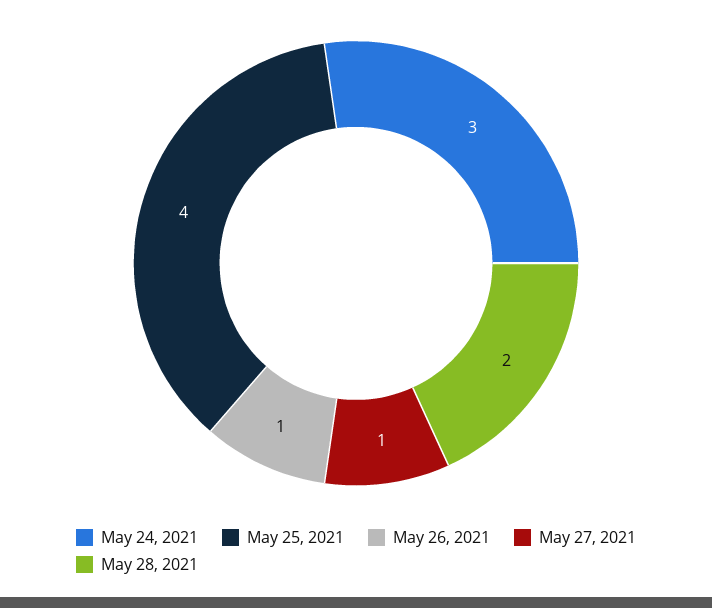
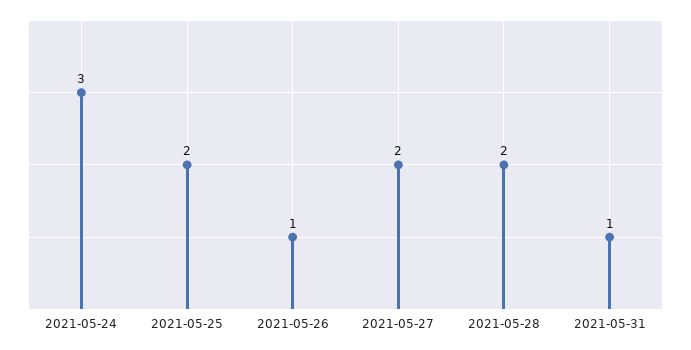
May 25, 2021: 4 -> 2
May 27, 2021: 1 -> 2
2021-05-31: none -> 1

